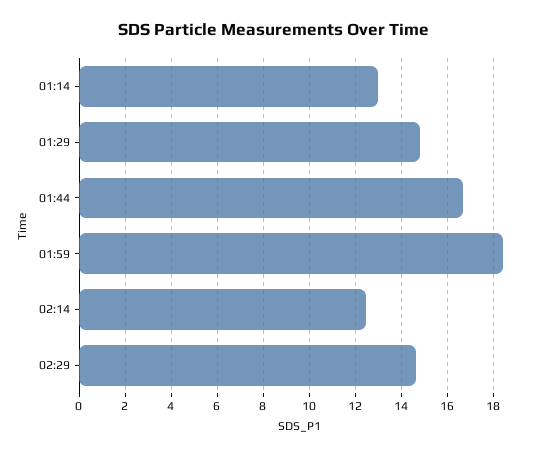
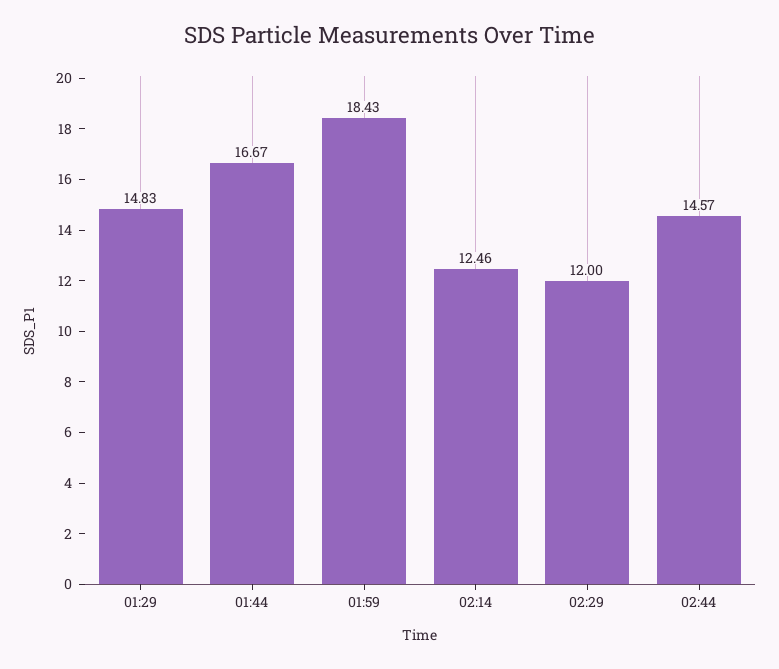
01:14: 13 -> none
02:29: 14.5 -> 12
02:44: none -> 14.57

